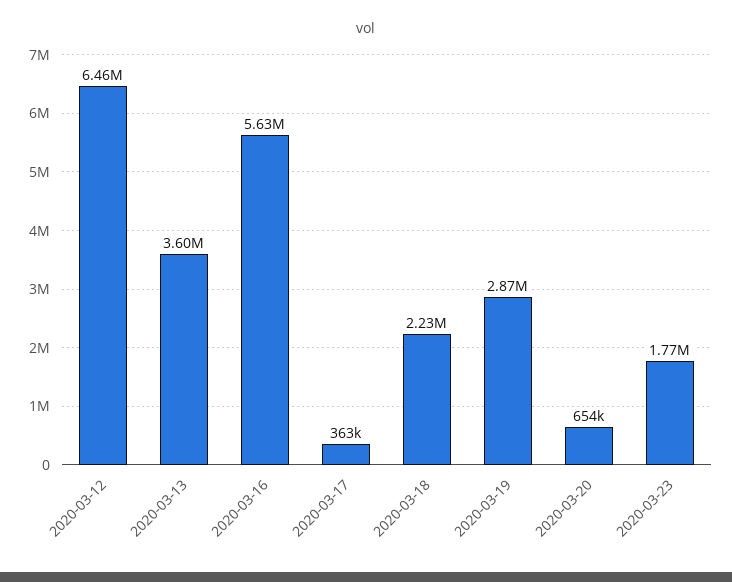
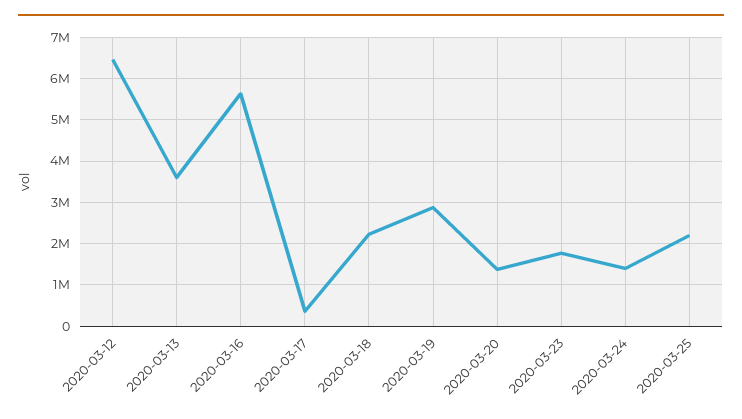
2020-03-20: 654000 -> 1400000
2020-03-24: none -> 1400000
2020-03-25: none -> 2200000

